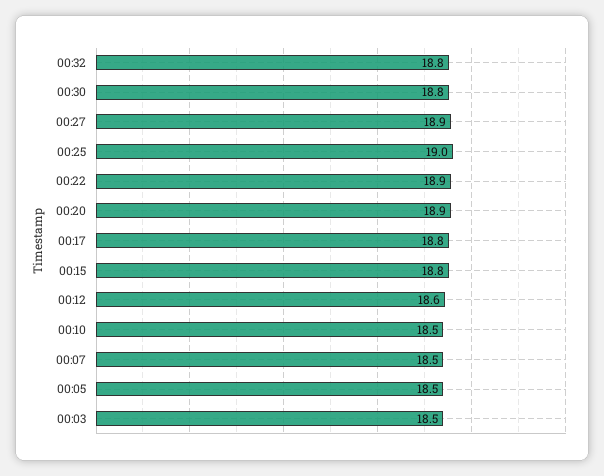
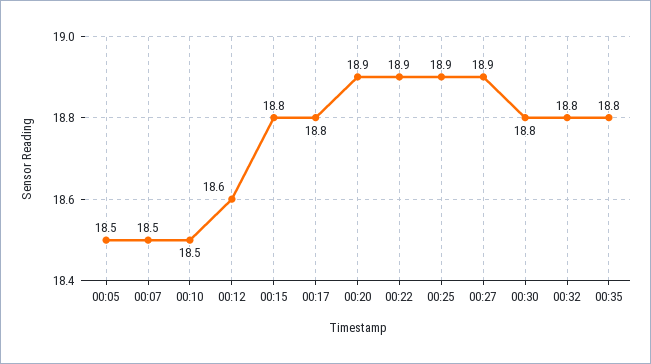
00:25: 19 -> 18.9
00:03: 18.5 -> none
00:35: none -> 18.8

